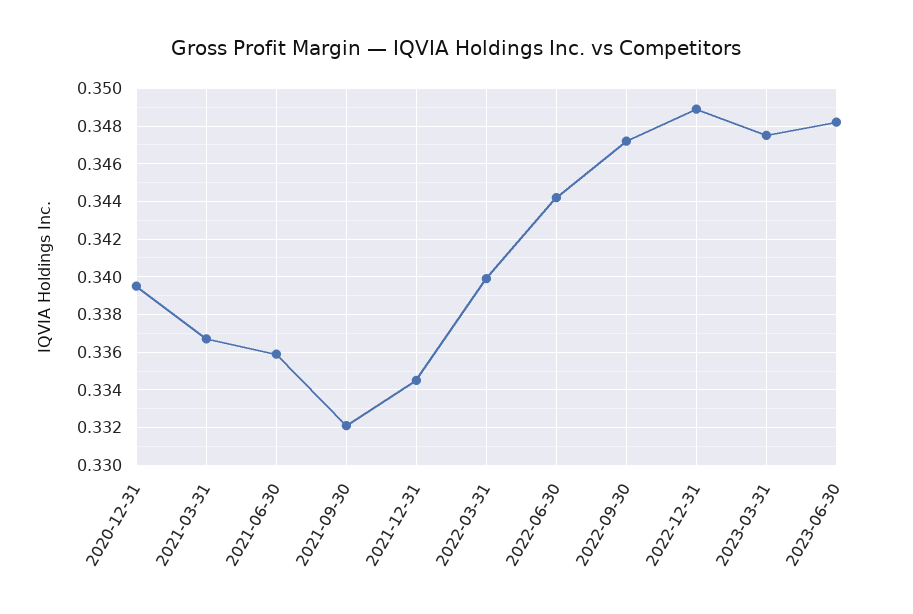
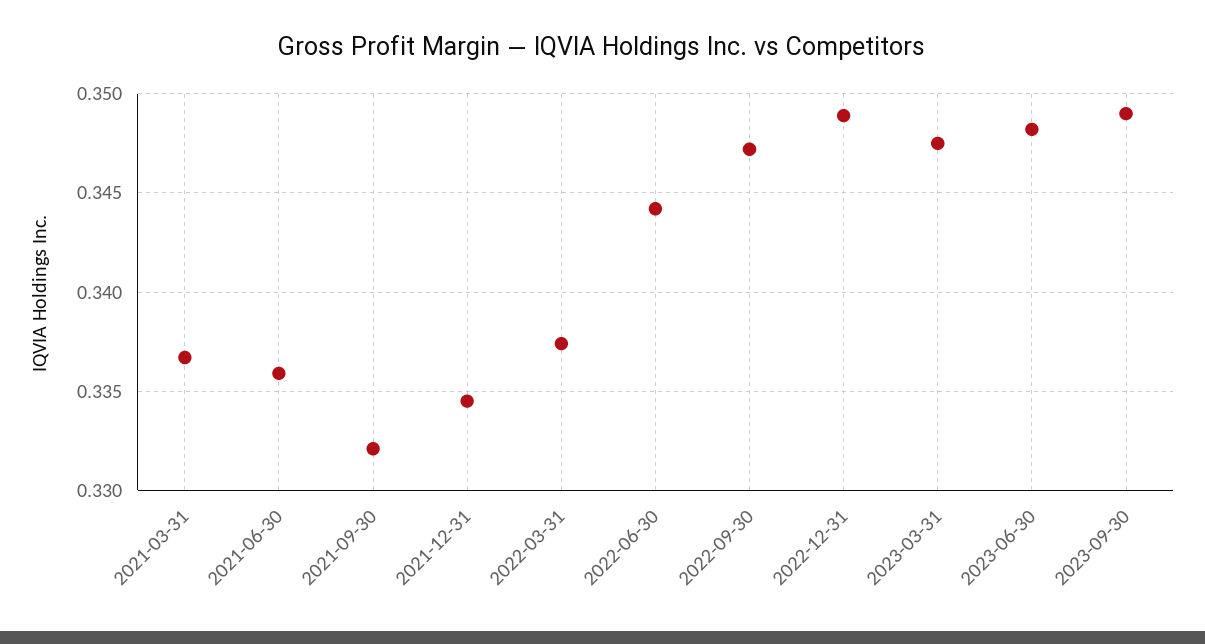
2020-12-31: 0.3395 -> none
2022-03-31: 0.34 -> 0.3375
2023-09-30: none -> 0.349

